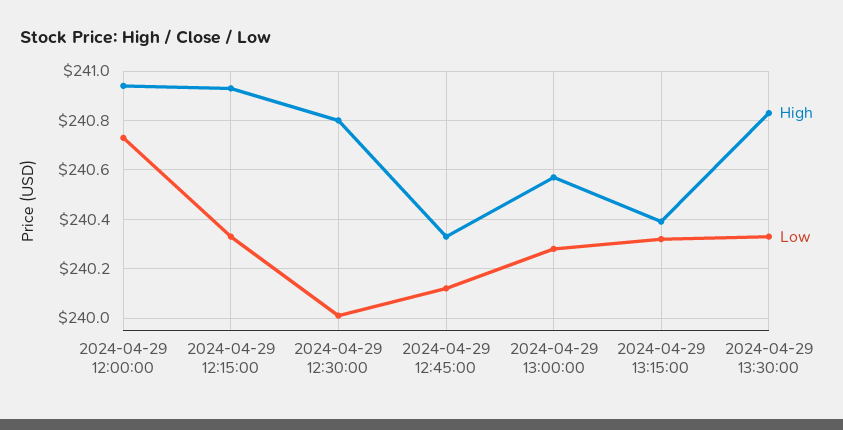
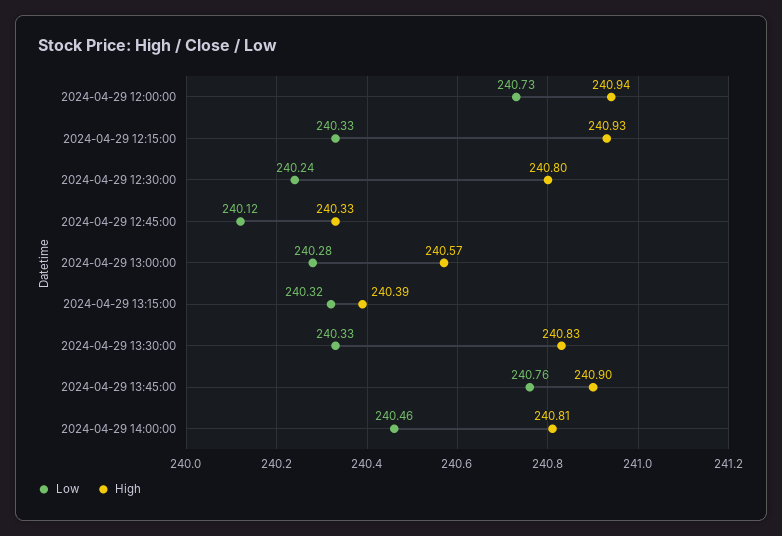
Low, 2024-04-29 12:30:00: 240 -> 240.24
Low, 2024-04-29 13:45:00: none -> 240.76
High, 2024-04-29 13:45:00: none -> 240.9
Low, 2024-04-29 14:00:00: none -> 240.46
High, 2024-04-29 14:00:00: none -> 240.81

